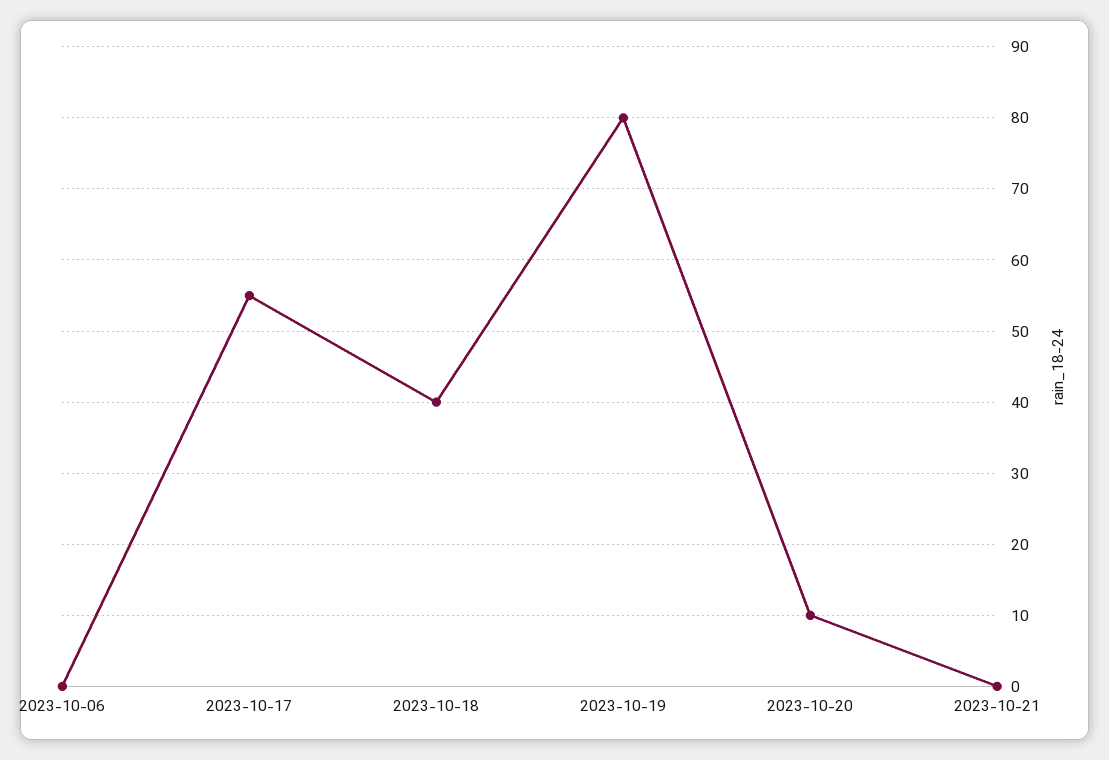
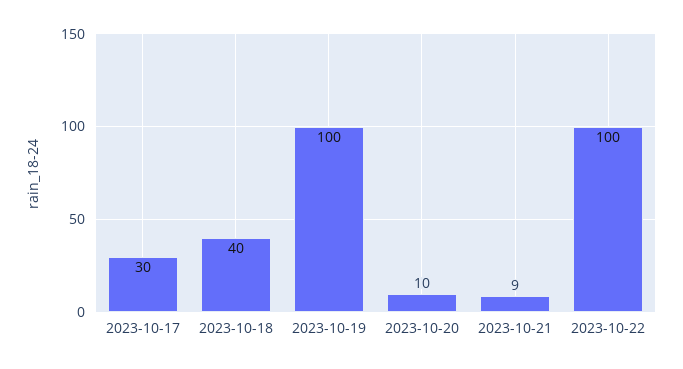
2023-10-06: 0 -> none
2023-10-17: 55 -> 30
2023-10-19: 80 -> 100
2023-10-21: 0 -> 9
2023-10-22: none -> 100

